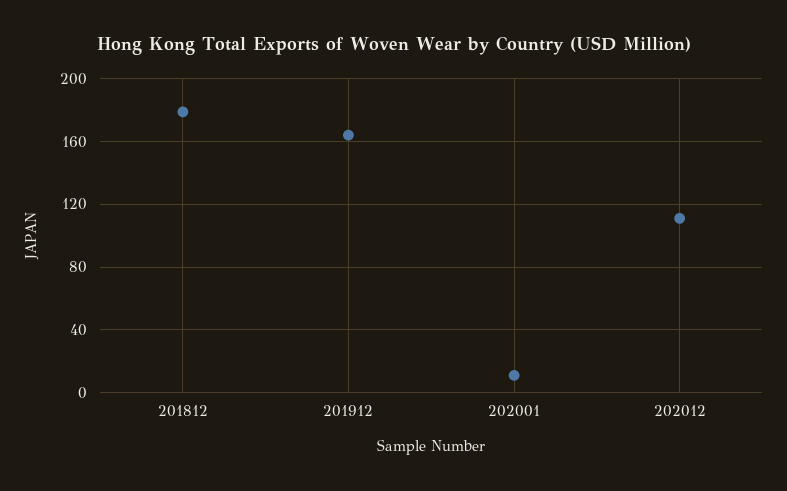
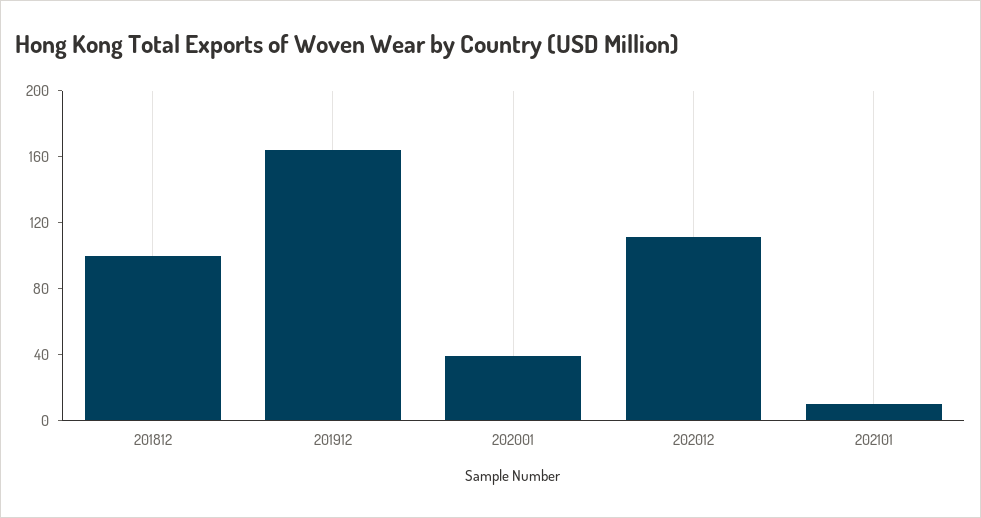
201812: 180 -> 100
202001: 10 -> 40
202101: none -> 10

